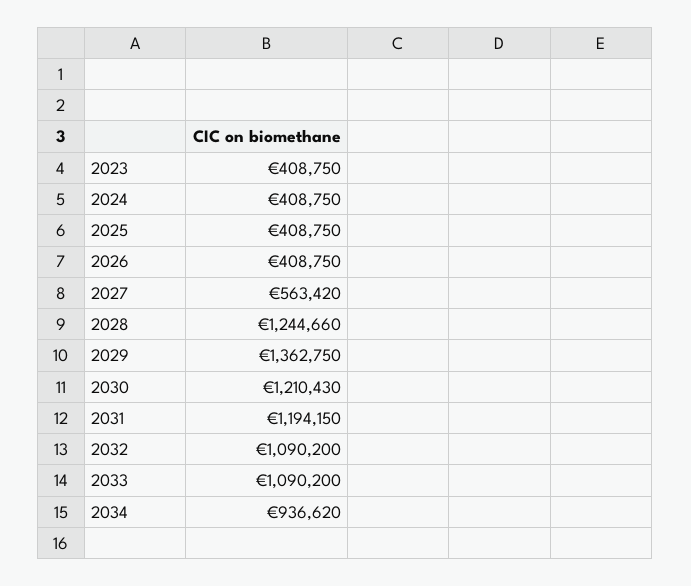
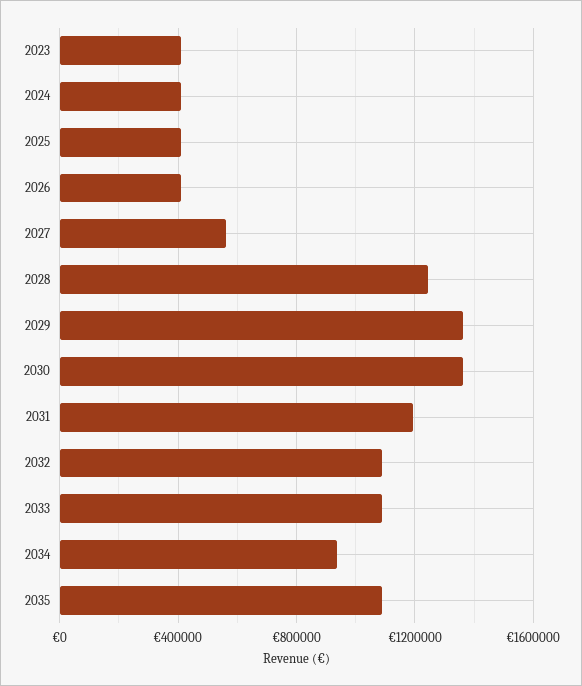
2030: 1210430 -> 1350000
2035: none -> 1100000

